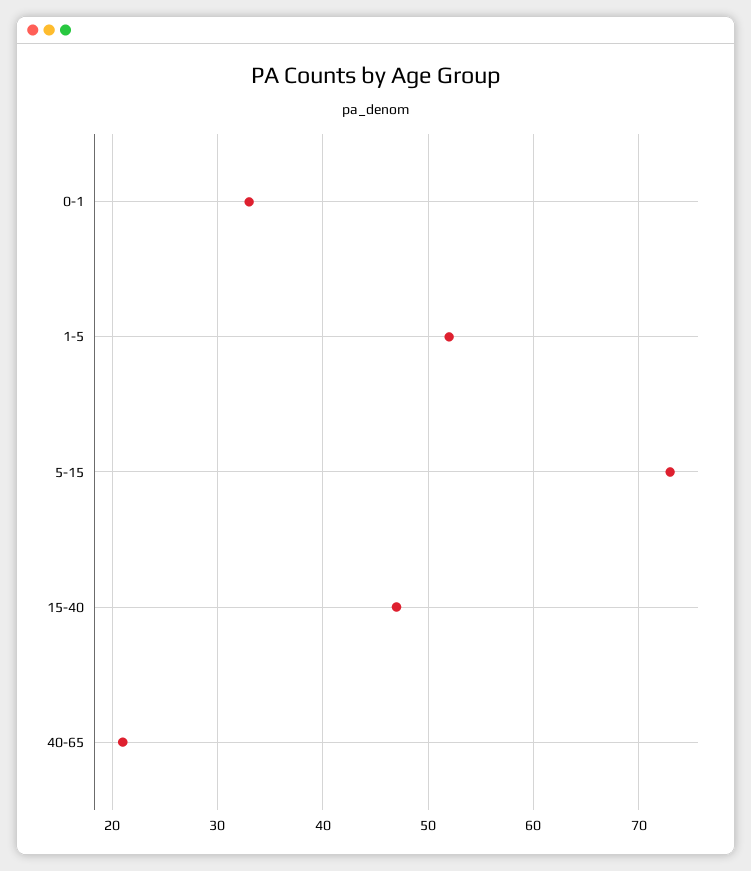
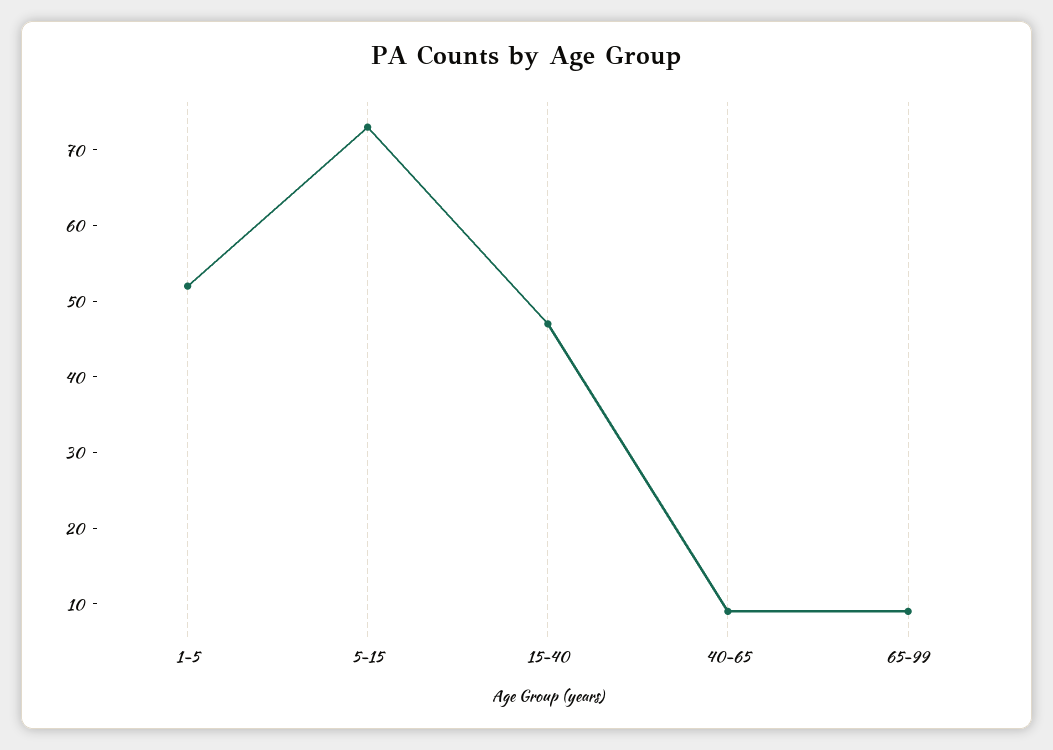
0-1: 33 -> none
40-65: 21 -> 10
65-99: none -> 10

